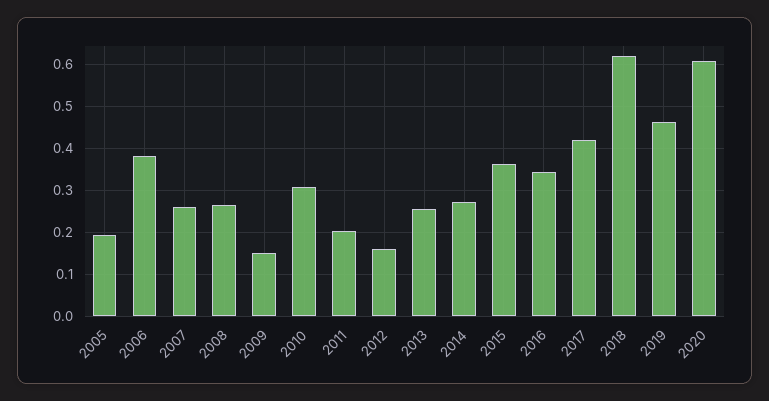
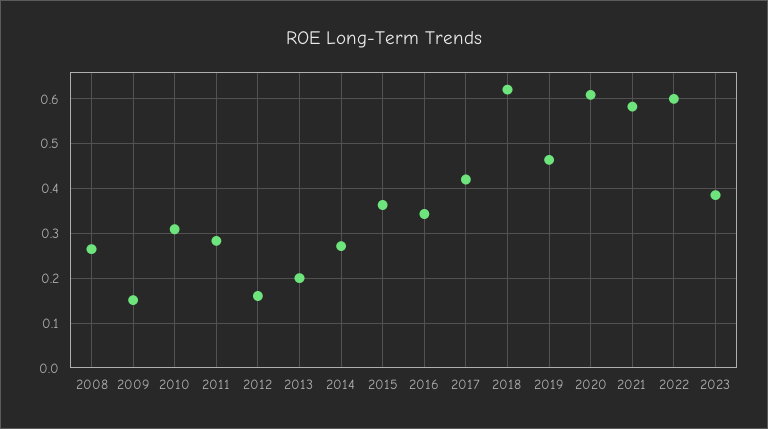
2005: 0.2 -> none
2006: 0.38 -> none
2007: 0.26 -> none
2011: 0.2 -> 0.28
2013: 0.26 -> 0.2
2021: none -> 0.58
2022: none -> 0.6
2023: none -> 0.38

